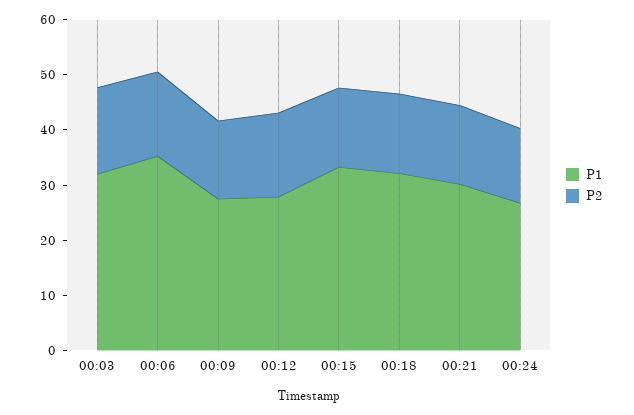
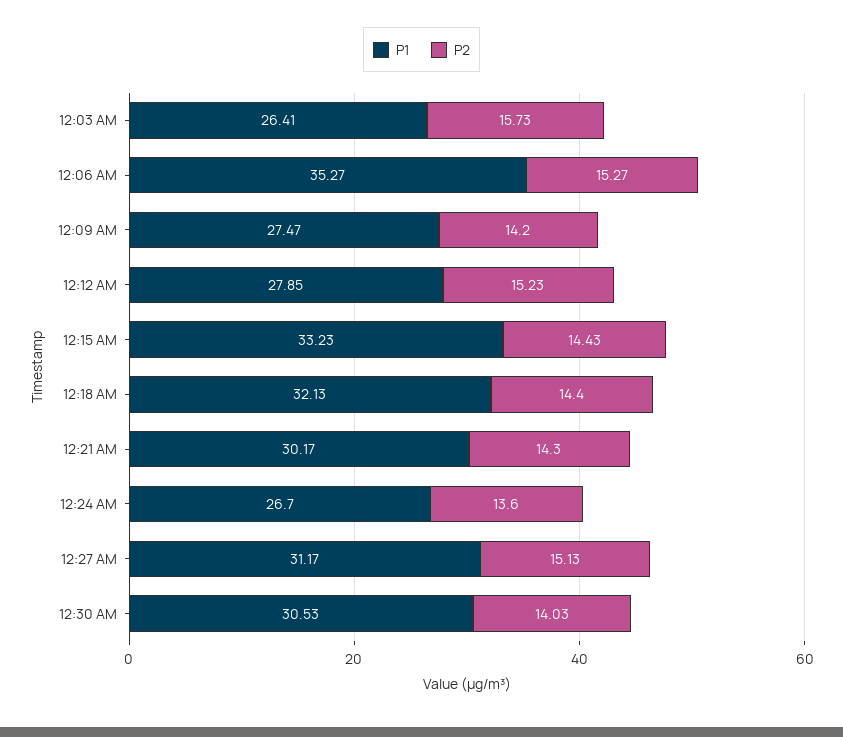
P1, 00:03: 32 -> 26.41
P1, 12:27 AM: none -> 31.17
P2, 12:27 AM: none -> 15.13
P1, 12:30 AM: none -> 30.53
P2, 12:30 AM: none -> 14.03

